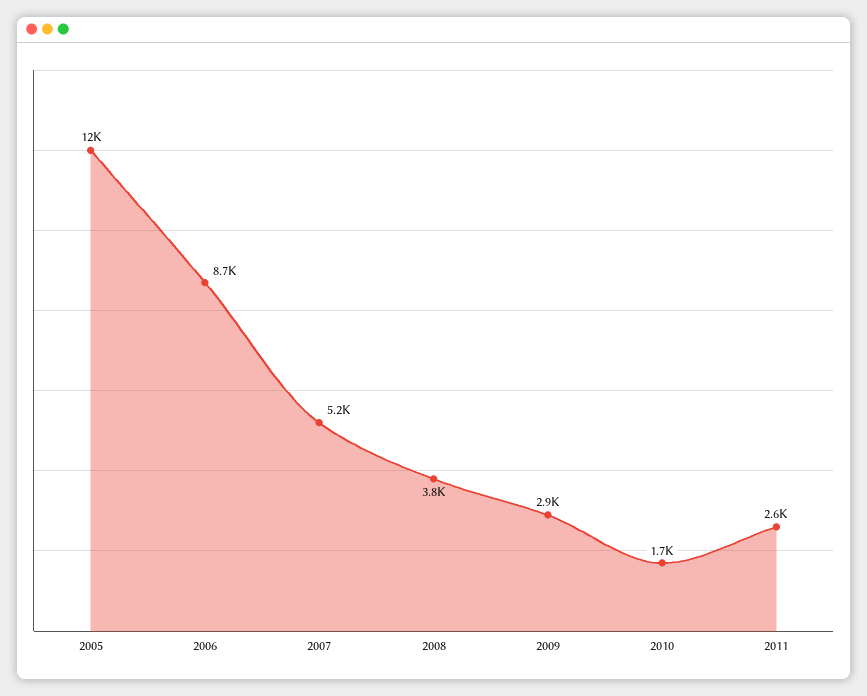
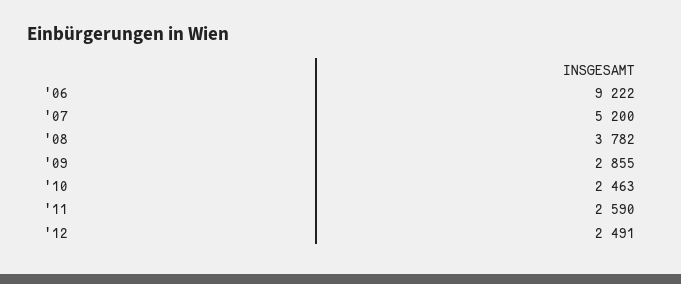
2005: 12000 -> none
2006: 8700 -> 9222
2010: 1700 -> 2463
'12: none -> 2491

